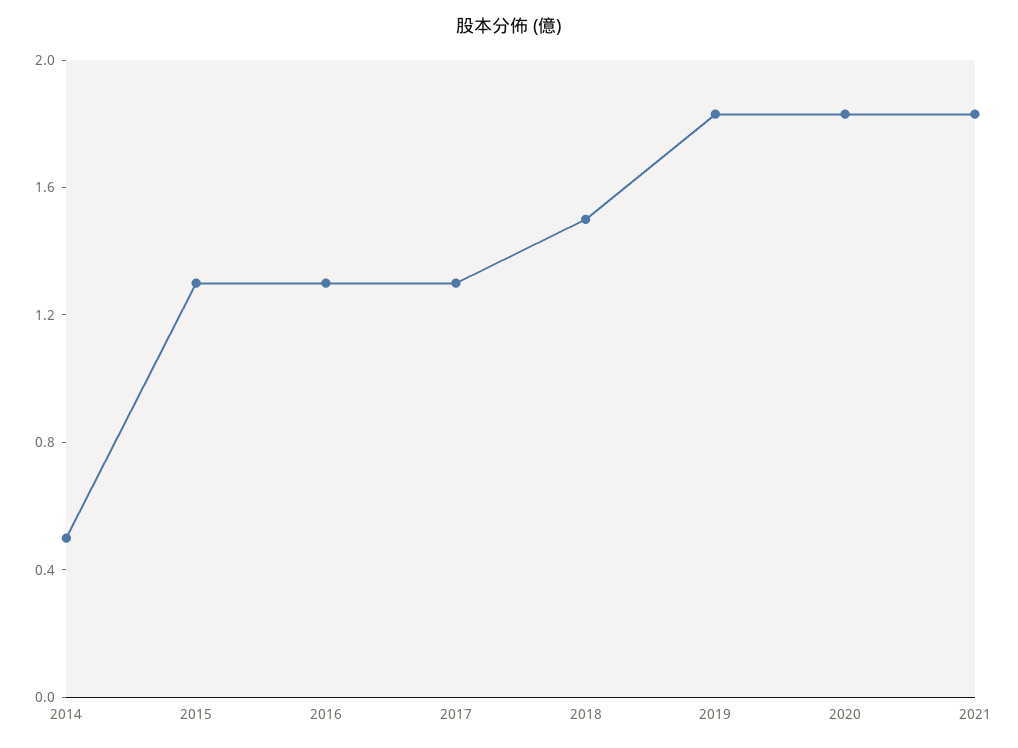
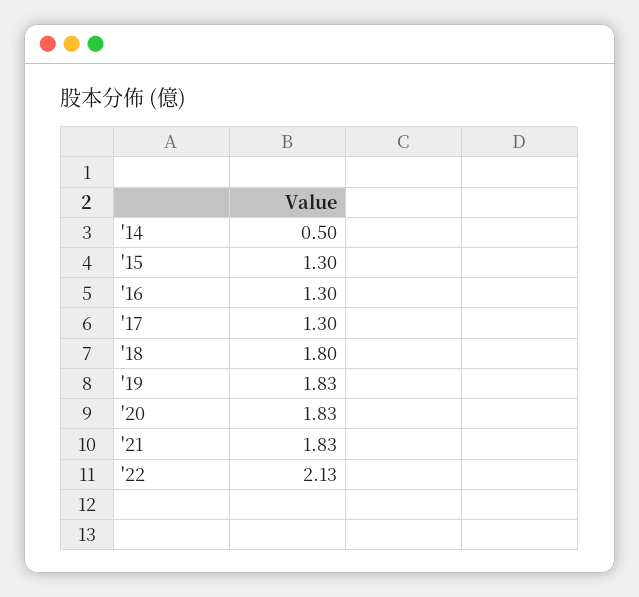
2018: 1.5 -> 1.8
'22: none -> 2.13

